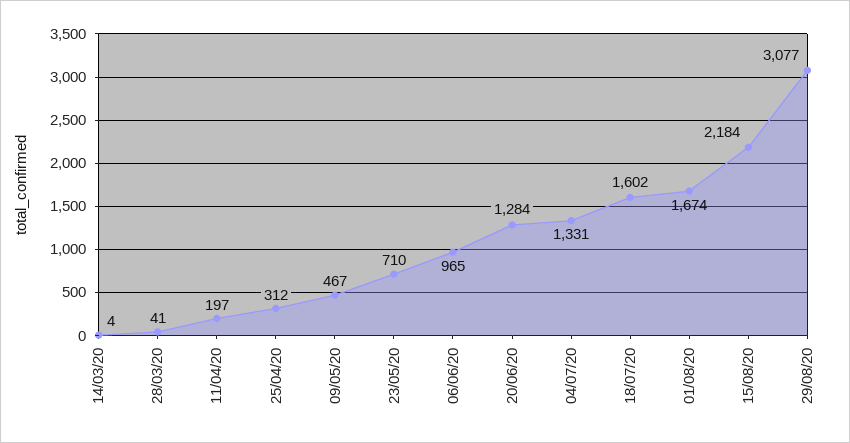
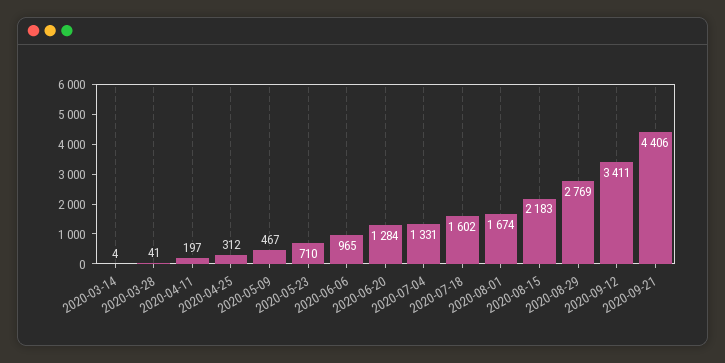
15/08/20: 2184 -> 2183
29/08/20: 3077 -> 2769
2020-09-12: none -> 3411
2020-09-21: none -> 4406

